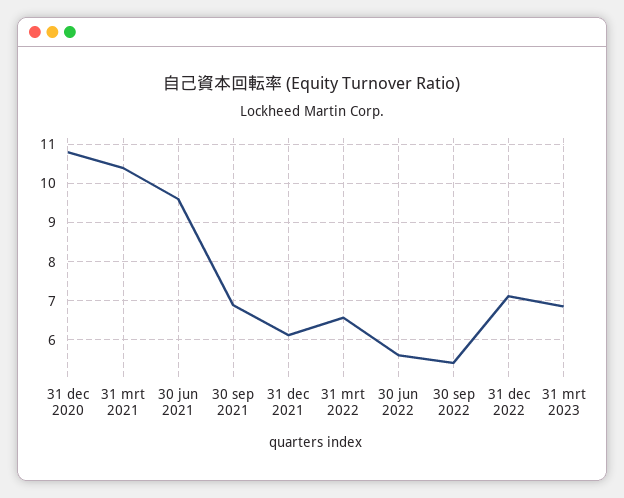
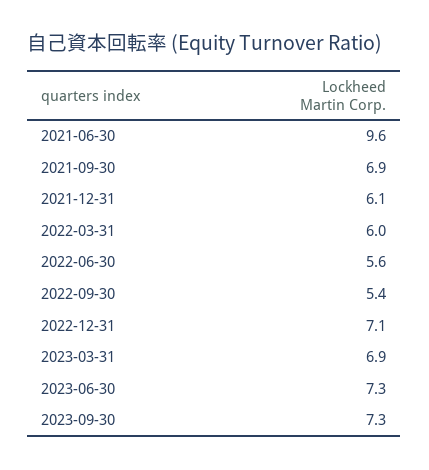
31 dec 2020: 10.8 -> none
31 mrt 2021: 10.4 -> none
31 mrt 2022: 6.6 -> 6
2023-06-30: none -> 7.3
2023-09-30: none -> 7.3

